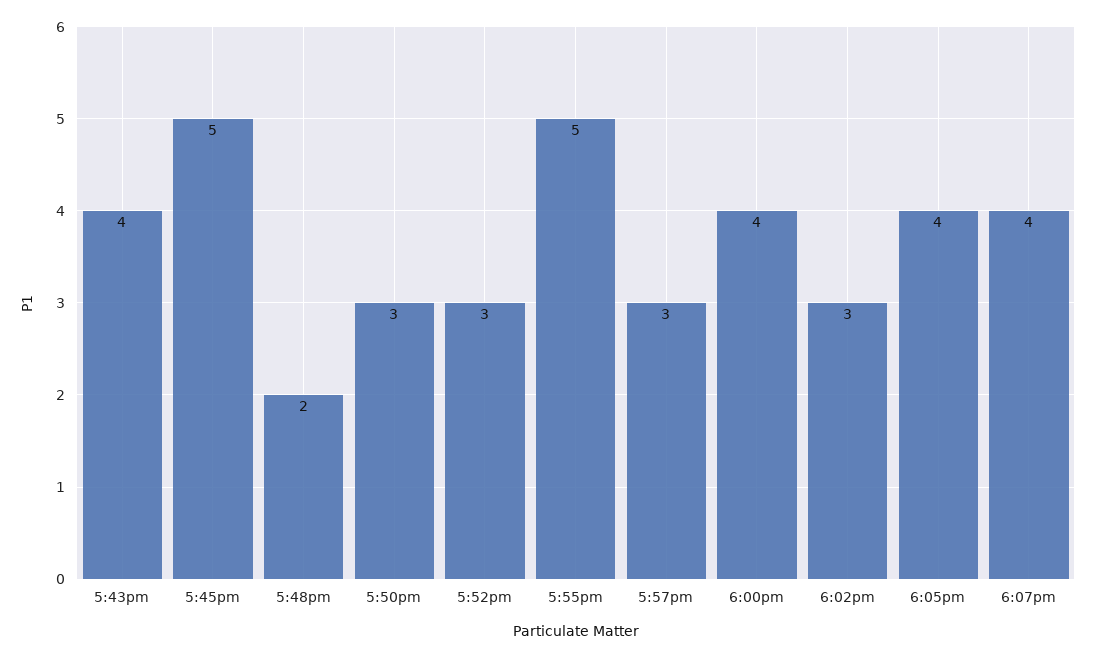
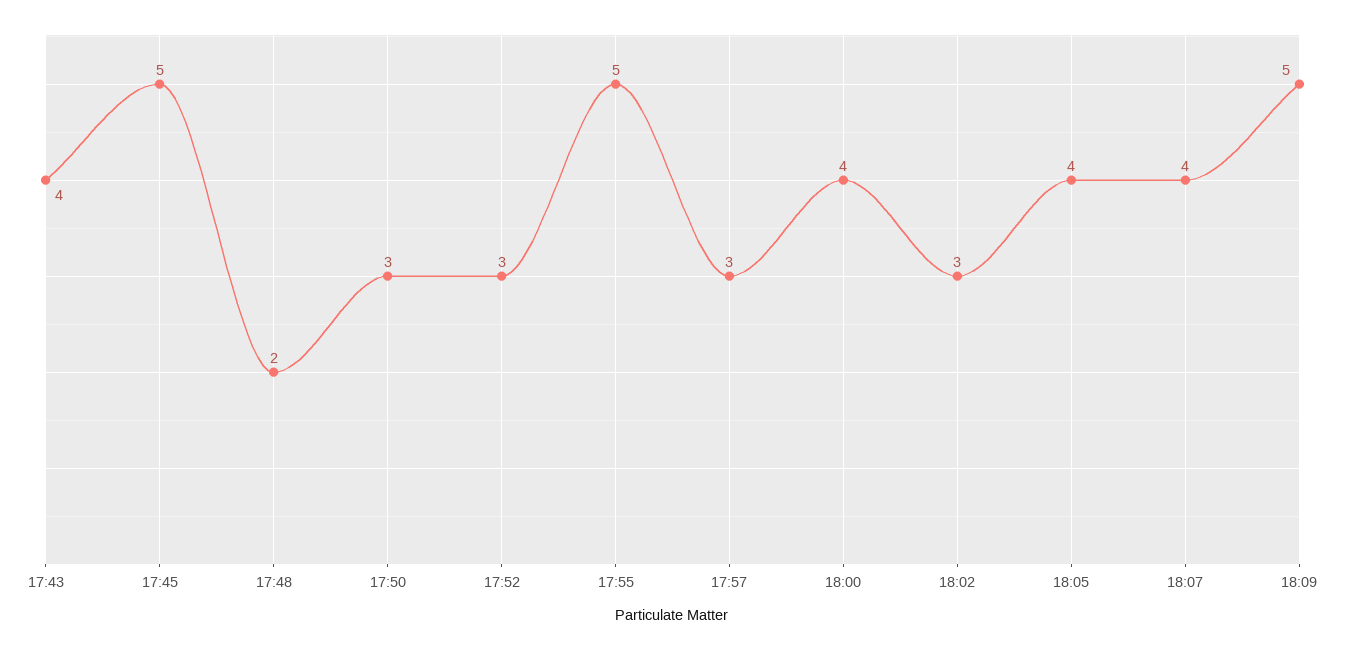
18:09: none -> 5

